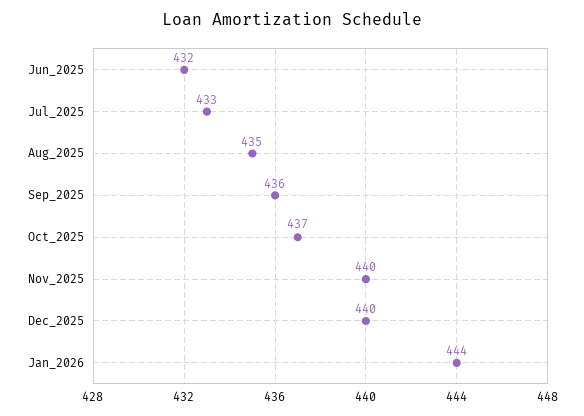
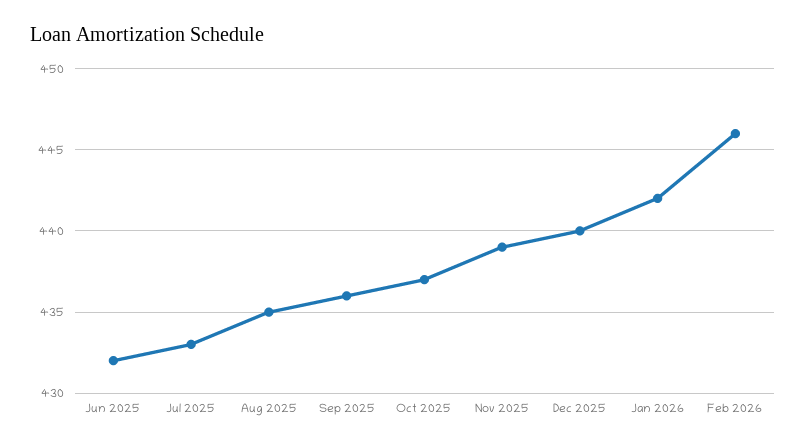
Nov_2025: 440 -> 439
Jan_2026: 444 -> 442
Feb 2026: none -> 446

